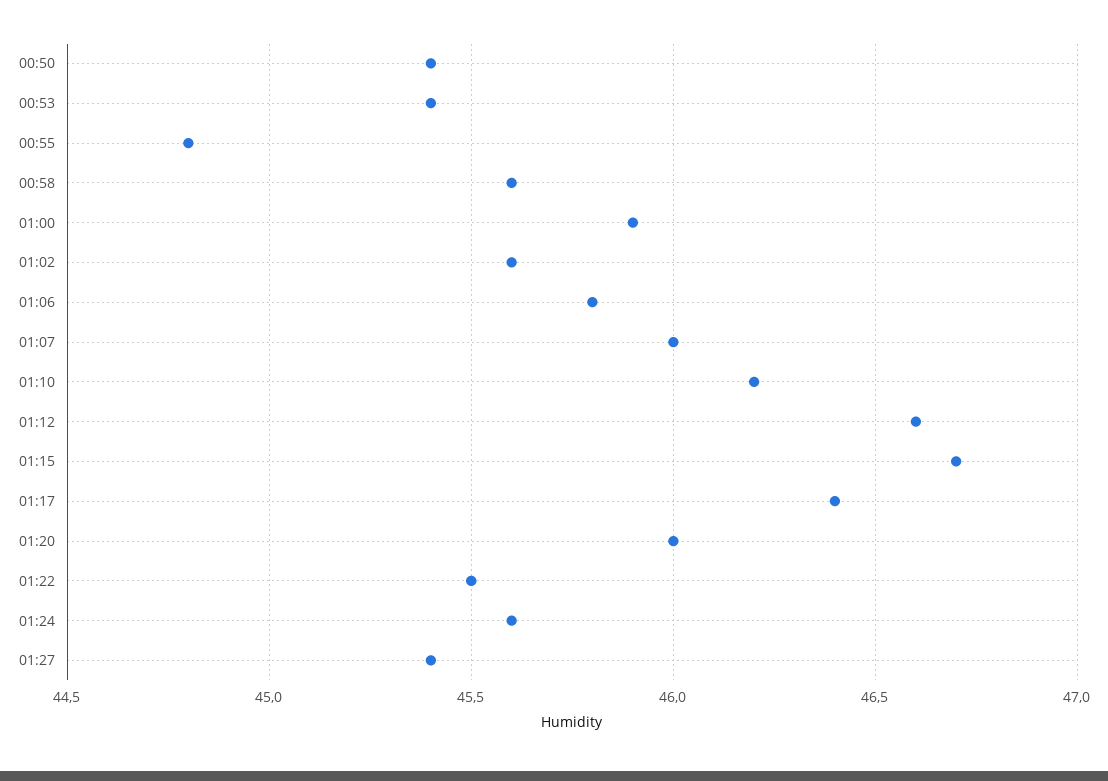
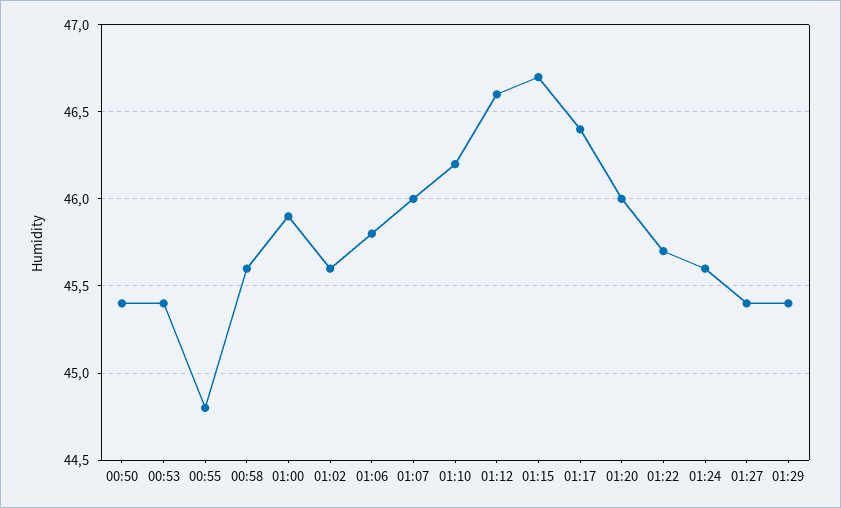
01:22: 45.5 -> 45.7
01:29: none -> 45.4

